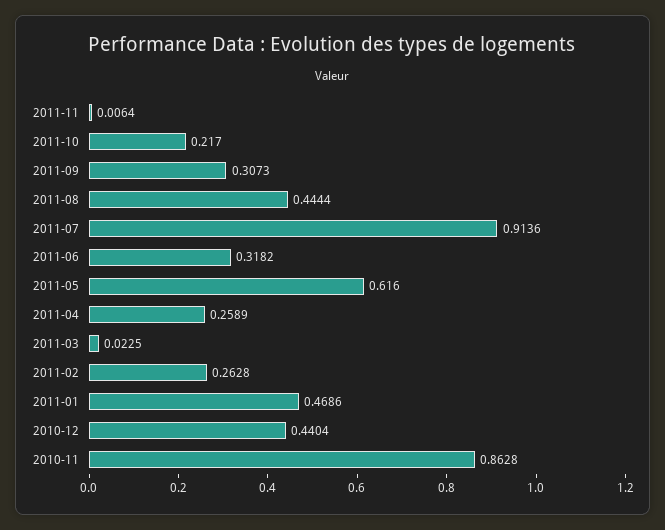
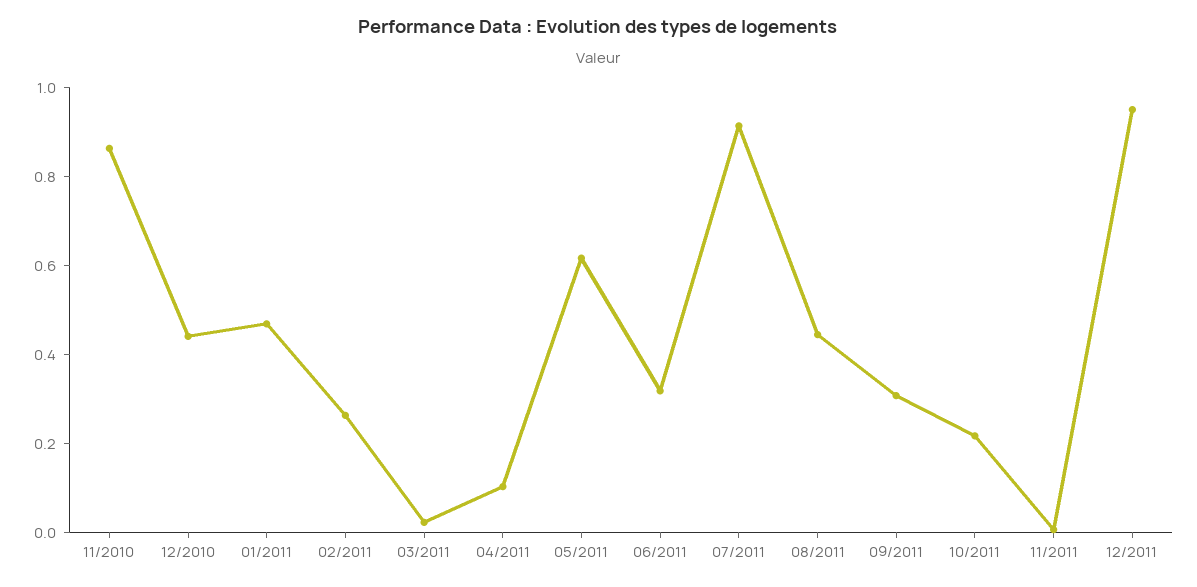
2011-04: 0.2589 -> 0.1
12/2011: none -> 0.95

